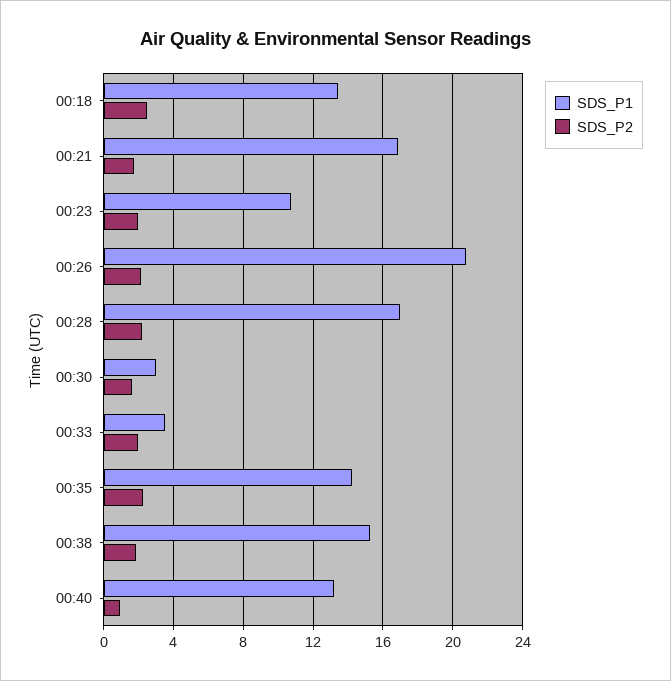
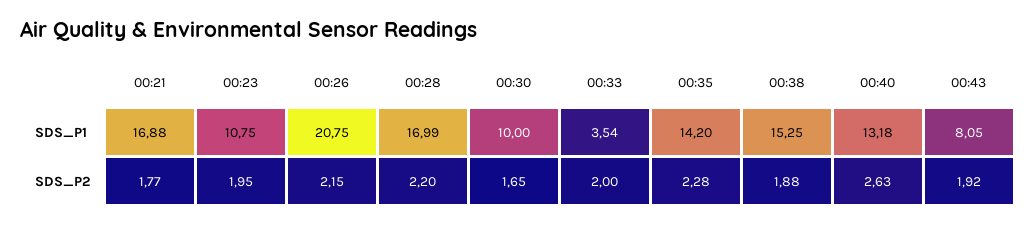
SDS_P1, 00:18: 13.5 -> none
SDS_P2, 00:18: 2.5 -> none
SDS_P1, 00:30: 3 -> 10
SDS_P2, 00:40: 1 -> 2.63
SDS_P1, 00:43: none -> 8.05
SDS_P2, 00:43: none -> 1.92

